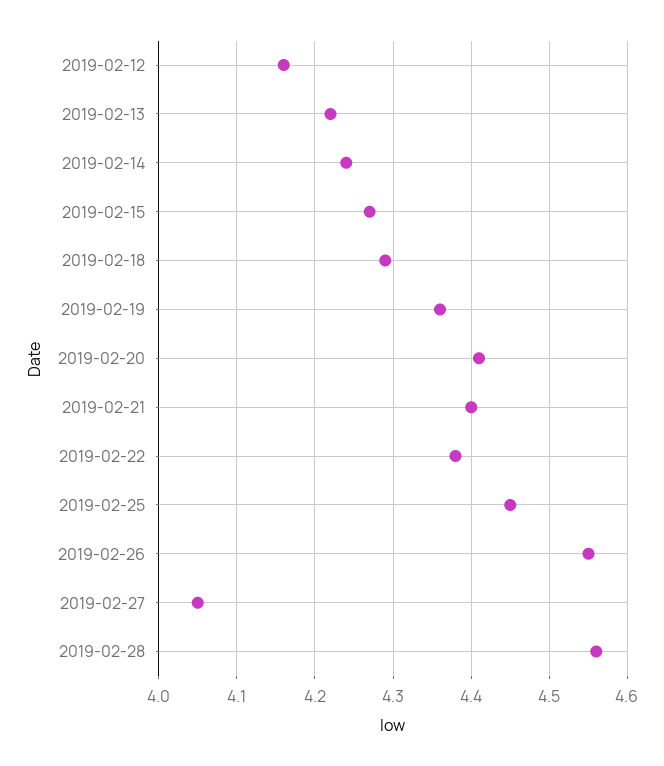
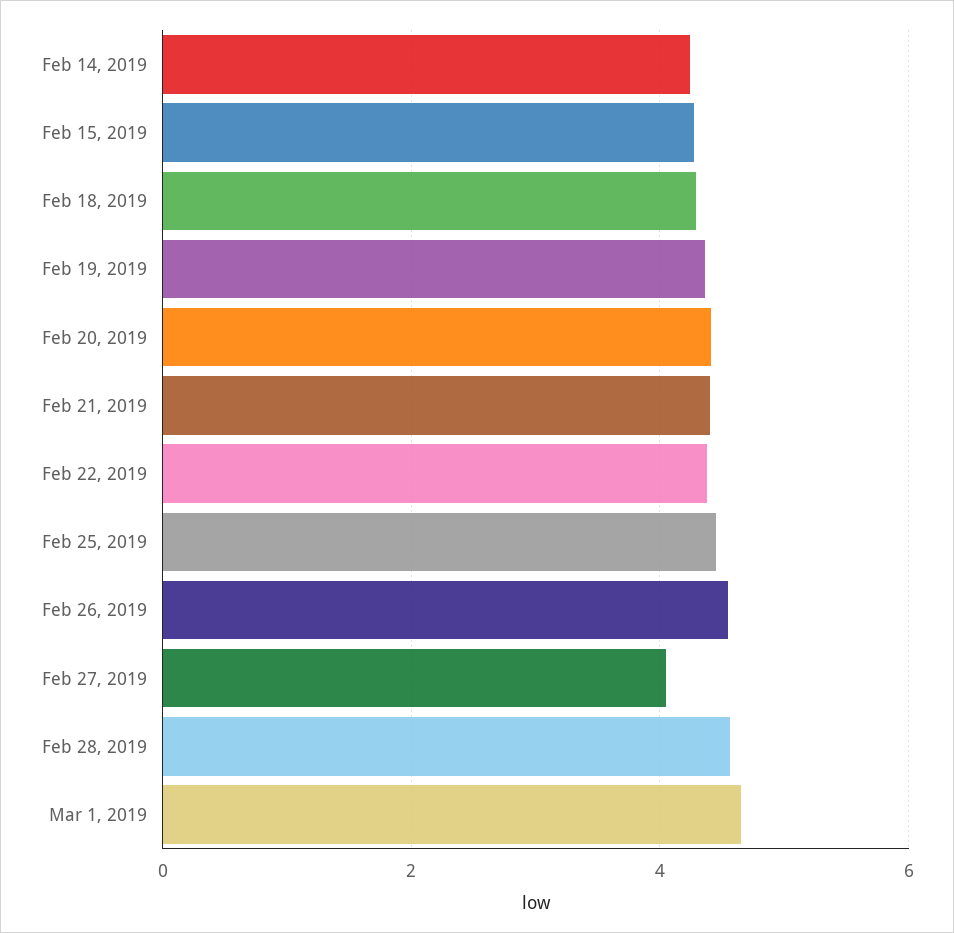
2019-02-12: 4.16 -> none
2019-02-13: 4.22 -> none
Mar 1, 2019: none -> 4.6

